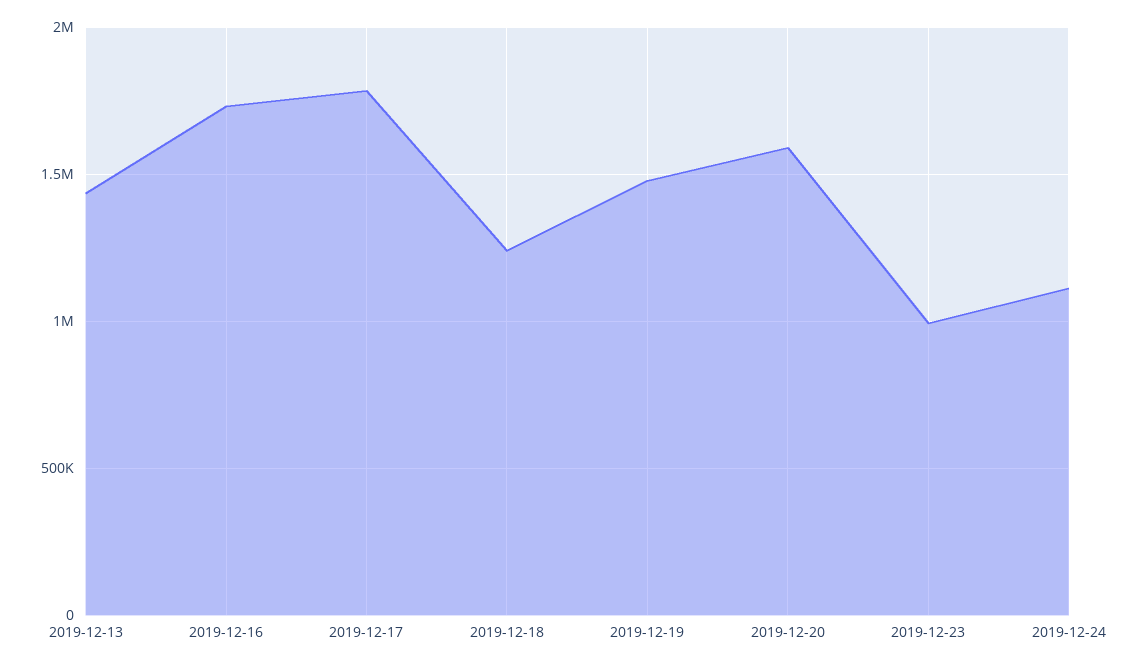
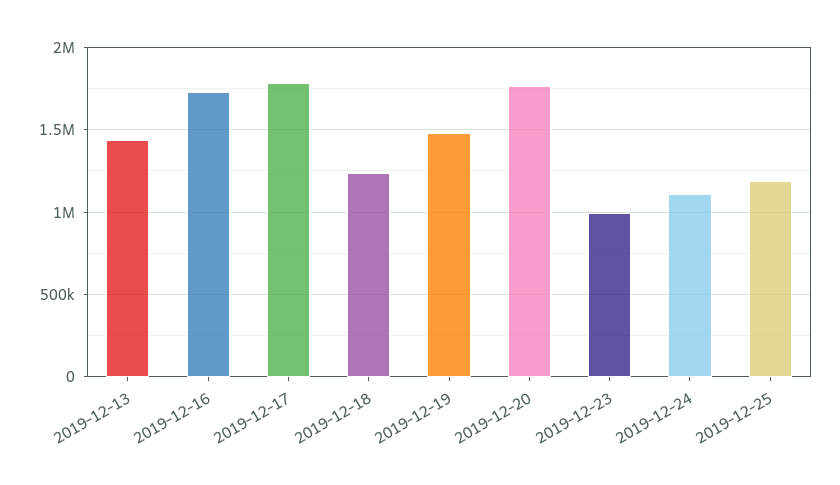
2019-12-20: 1600000 -> 1750000
2019-12-25: none -> 1200000

